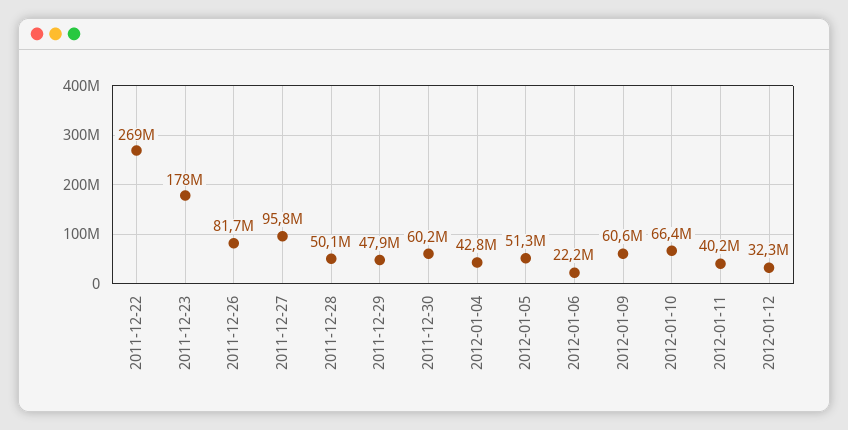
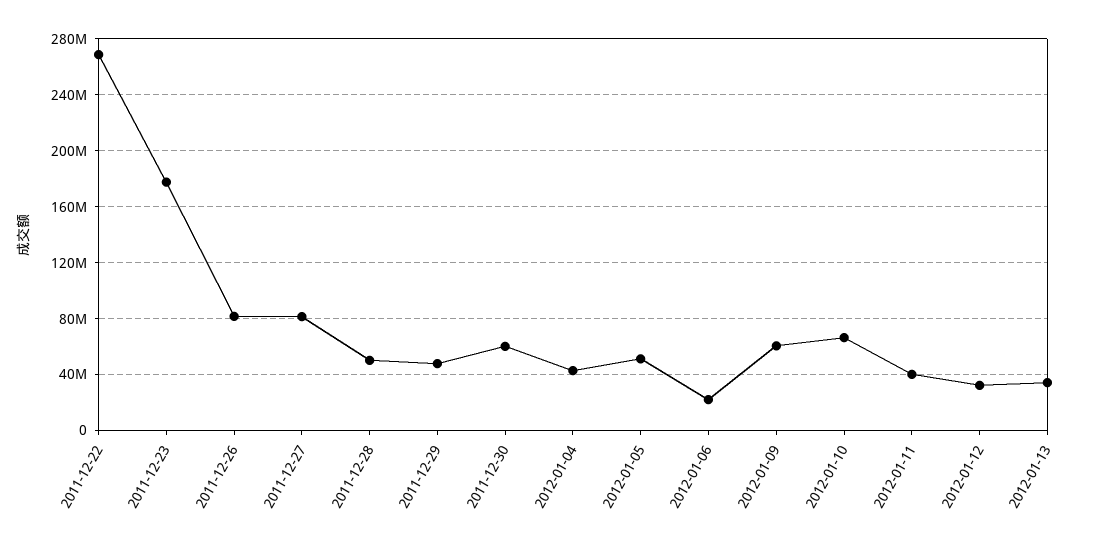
2011-12-27: 95800000 -> 80000000
2012-01-13: none -> 35000000

